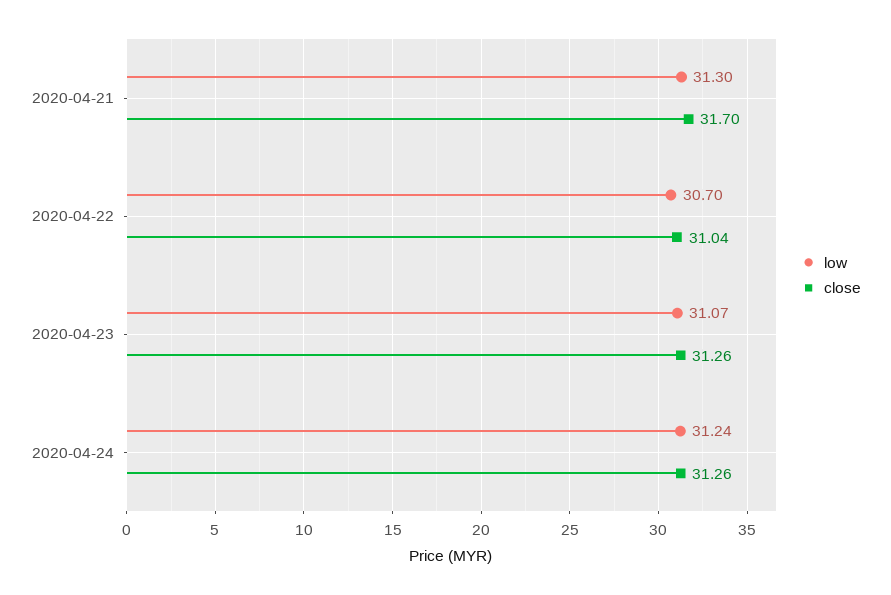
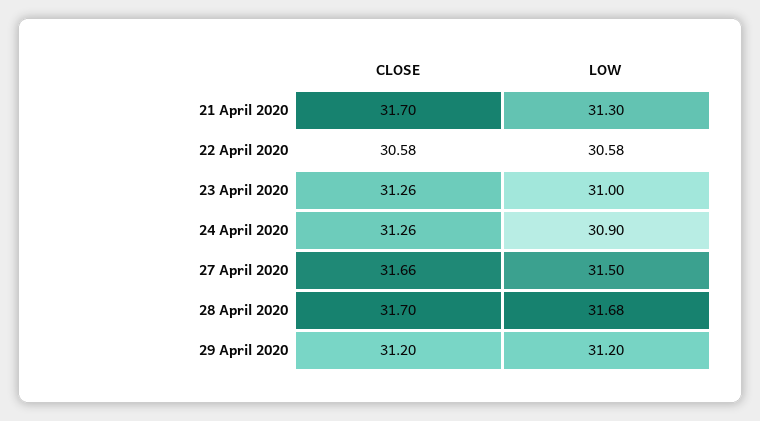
low, 2020-04-22: 30.7 -> 30.58
close, 2020-04-22: 31.04 -> 30.58
low, 2020-04-23: 31.07 -> 31
low, 2020-04-24: 31.24 -> 30.9
close, 27 April 2020: none -> 31.66
low, 27 April 2020: none -> 31.5
close, 28 April 2020: none -> 31.7
low, 28 April 2020: none -> 31.68
close, 29 April 2020: none -> 31.2
low, 29 April 2020: none -> 31.2

